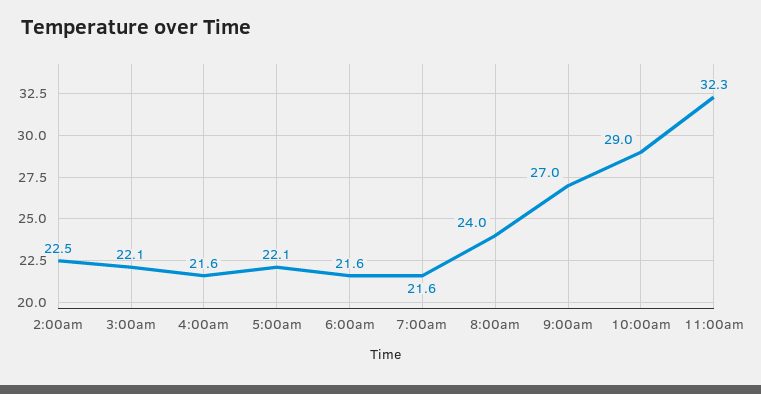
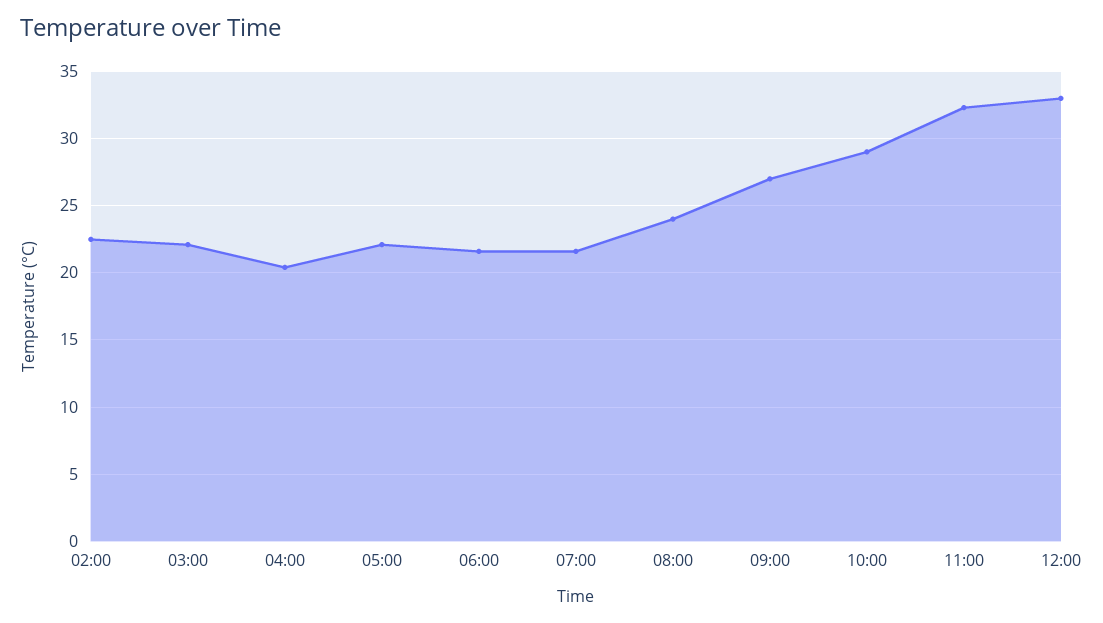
4:00am: 21.6 -> 20.5
12:00: none -> 33

